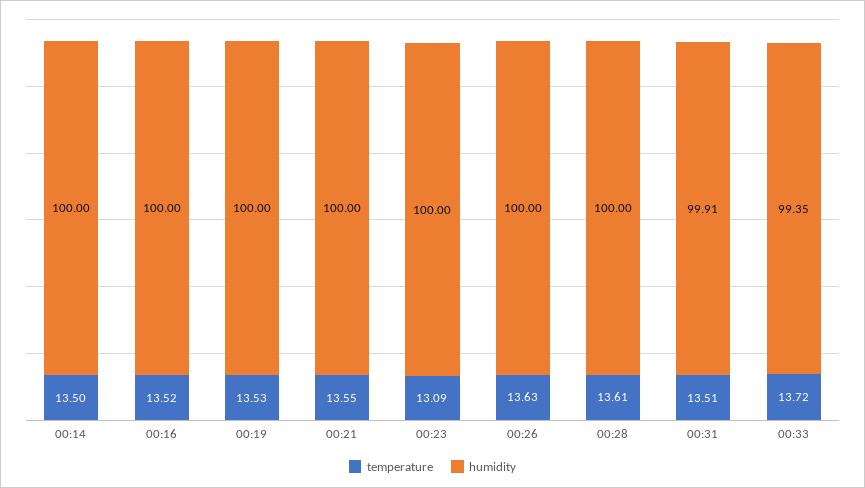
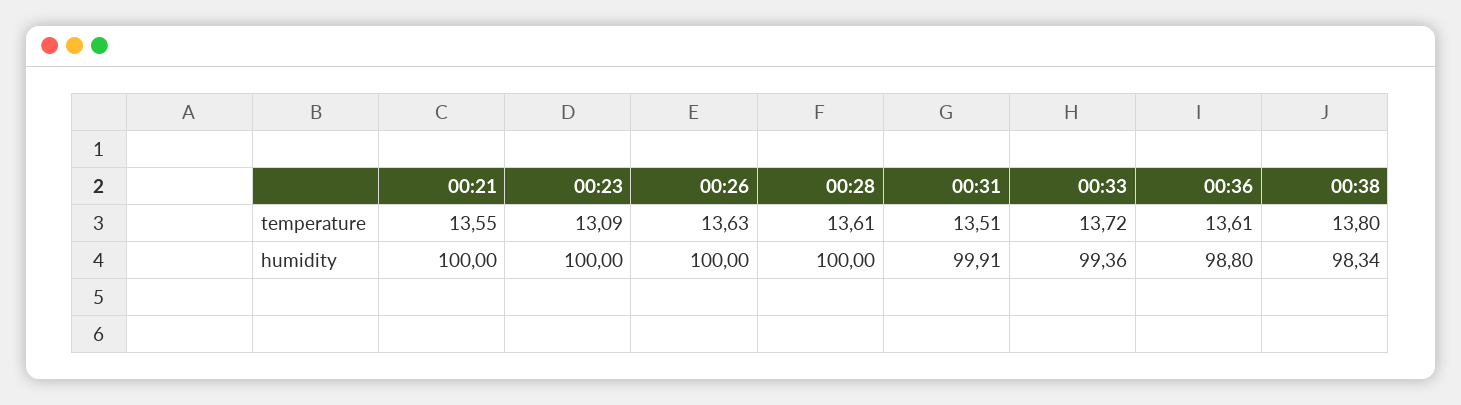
temperature, 00:14: 13.5 -> none
humidity, 00:14: 100 -> none
temperature, 00:16: 13.52 -> none
humidity, 00:16: 100 -> none
temperature, 00:19: 13.53 -> none
humidity, 00:19: 100 -> none
humidity, 00:33: 99.35 -> 99.36
temperature, 00:36: none -> 13.61
temperature, 00:38: none -> 13.8
humidity, 00:36: none -> 98.8
humidity, 00:38: none -> 98.34

